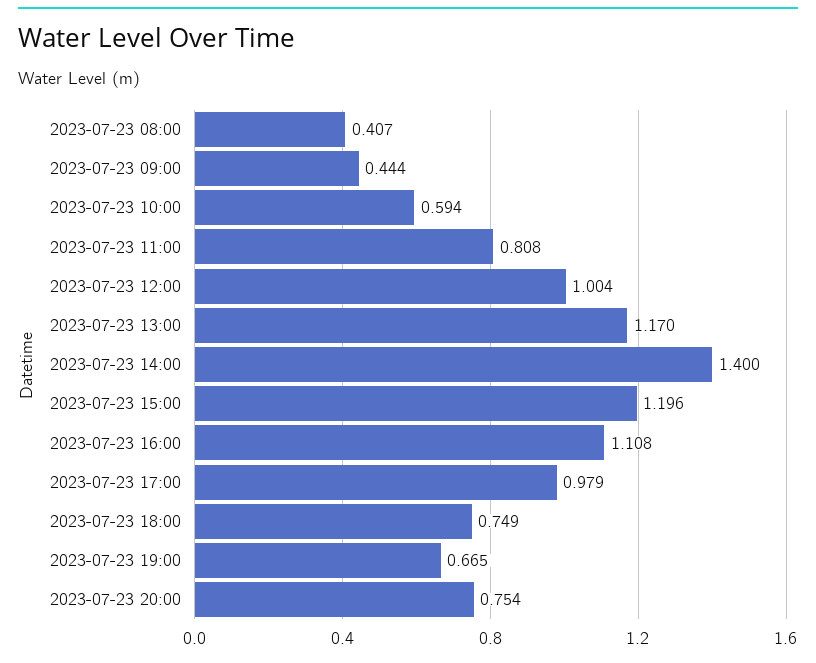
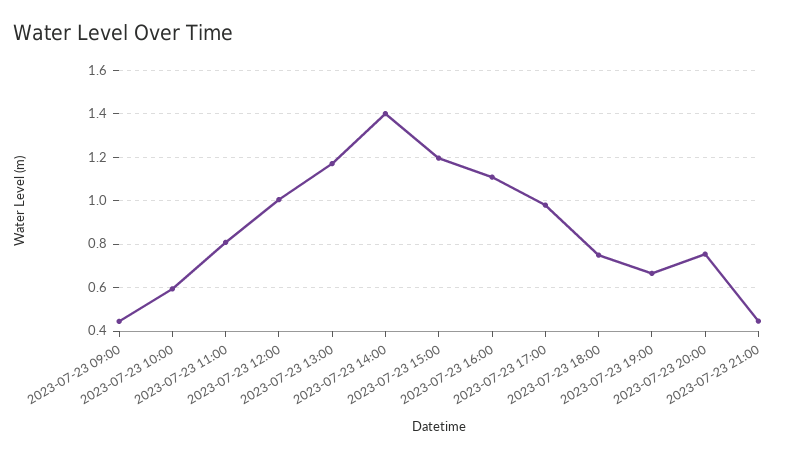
2023-07-23 08:00: 0.407 -> none
2023-07-23 21:00: none -> 0.45

